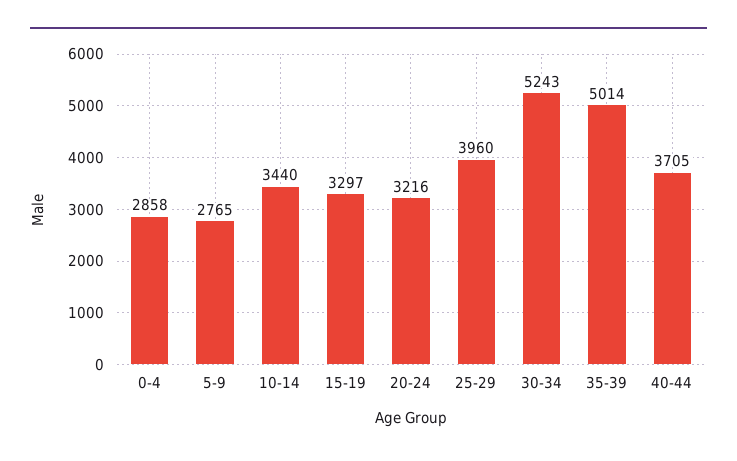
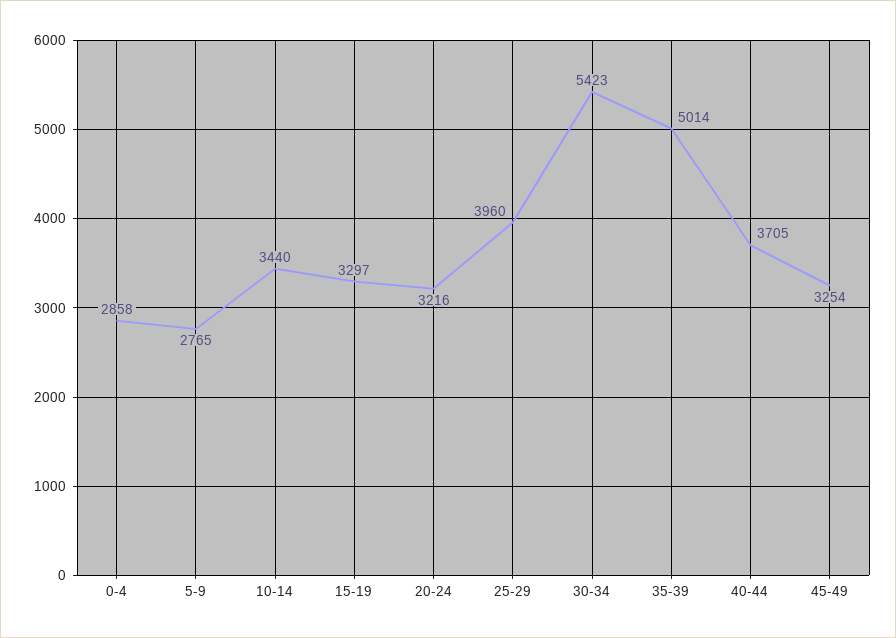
30-34: 5243 -> 5423
45-49: none -> 3254

